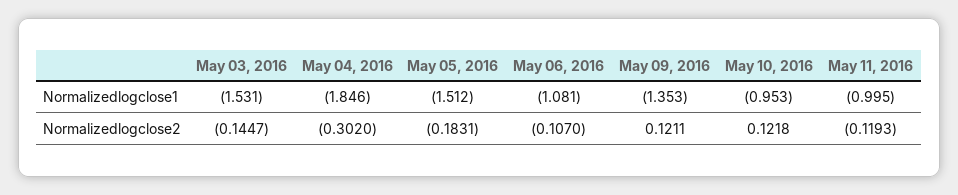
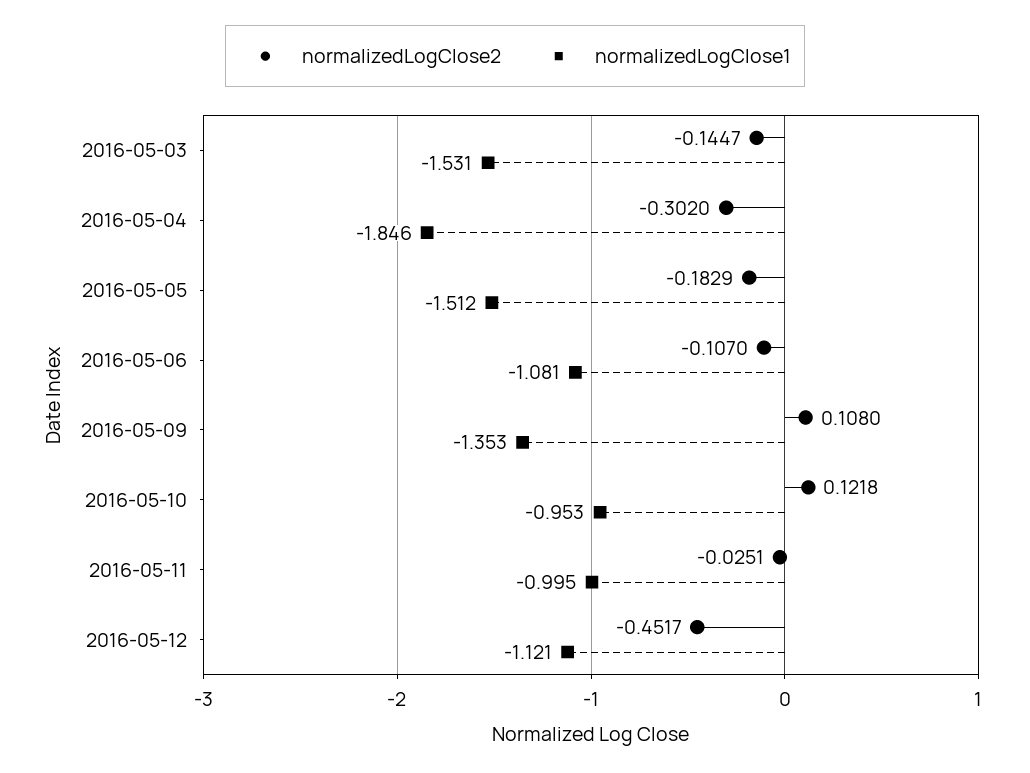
Normalizedlogclose2, May 05, 2016: -0.1831 -> -0.1829
Normalizedlogclose2, May 09, 2016: 0.1211 -> 0.108
Normalizedlogclose2, May 11, 2016: -0.1193 -> -0.0251
Normalizedlogclose2, 2016-05-12: none -> -0.4517
Normalizedlogclose1, 2016-05-12: none -> -1.121

